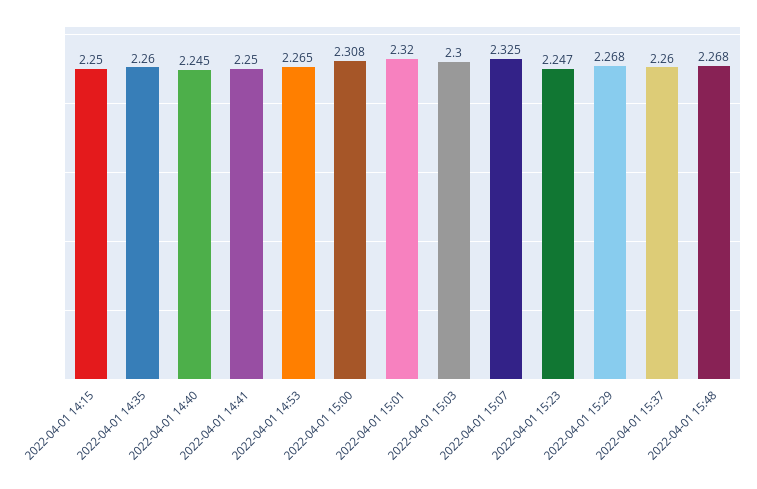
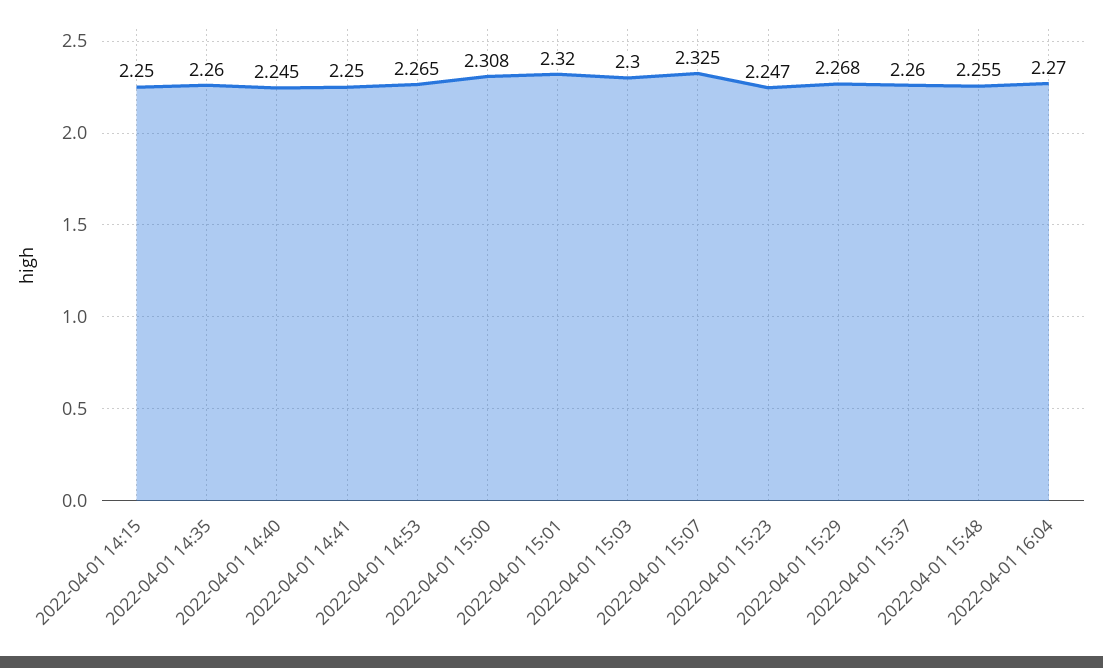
2022-04-01 15:48: 2.268 -> 2.255
2022-04-01 16:04: none -> 2.27

